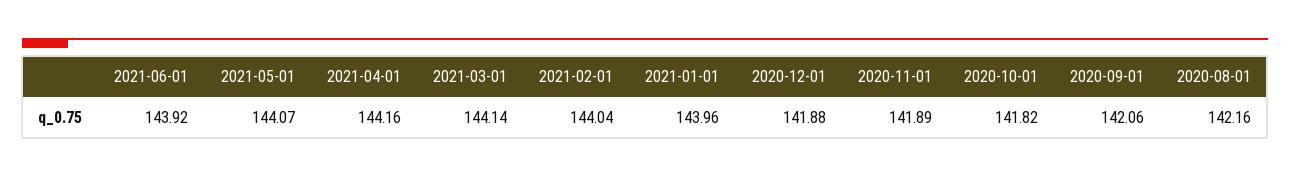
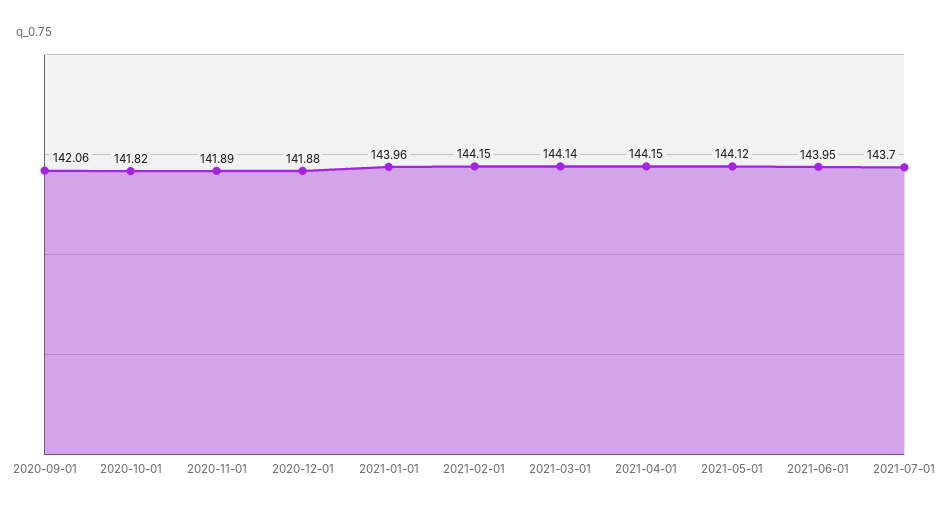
2021-06-01: 143.92 -> 143.95
2021-05-01: 144.07 -> 144.12
2021-04-01: 144.16 -> 144.15
2021-02-01: 144.04 -> 144.15
2020-08-01: 142.16 -> none
2021-07-01: none -> 143.7

